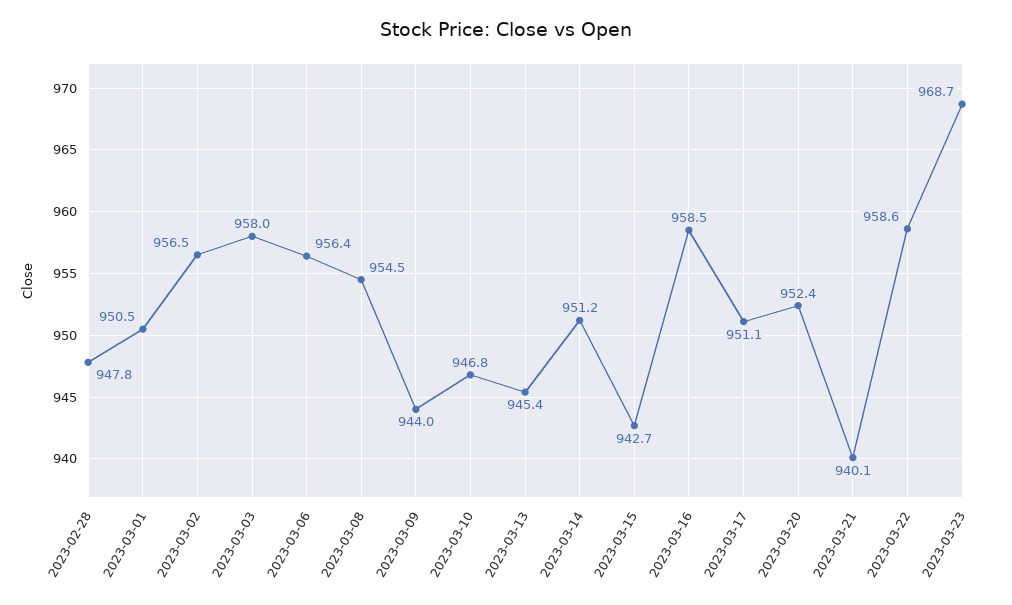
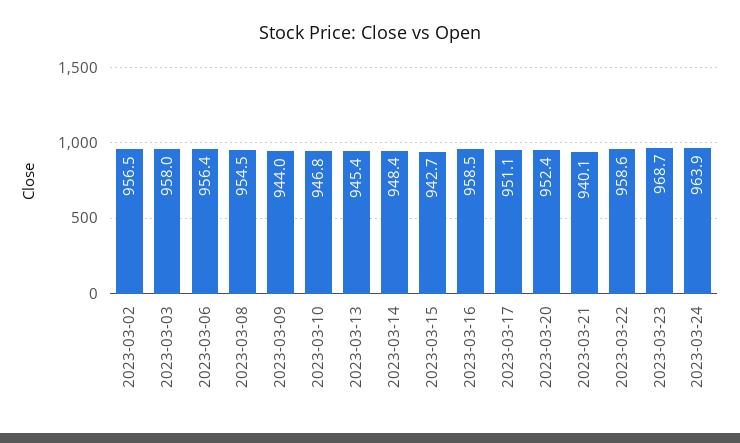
2023-02-28: 947.8 -> none
2023-03-01: 950.5 -> none
2023-03-14: 951.2 -> 948.4
2023-03-24: none -> 963.9

